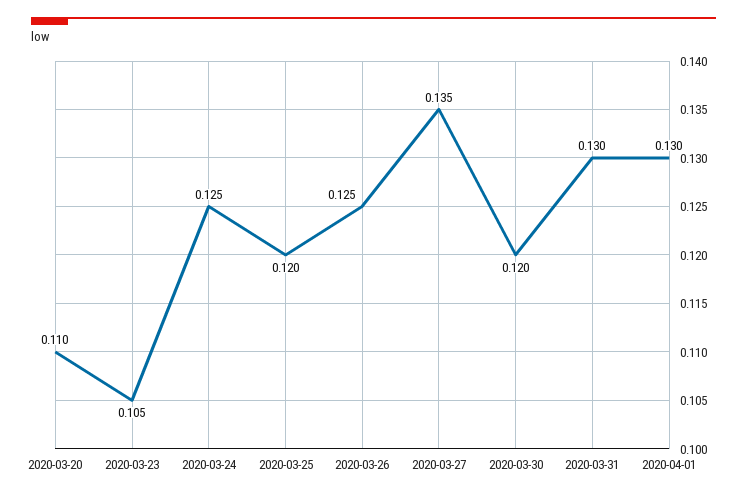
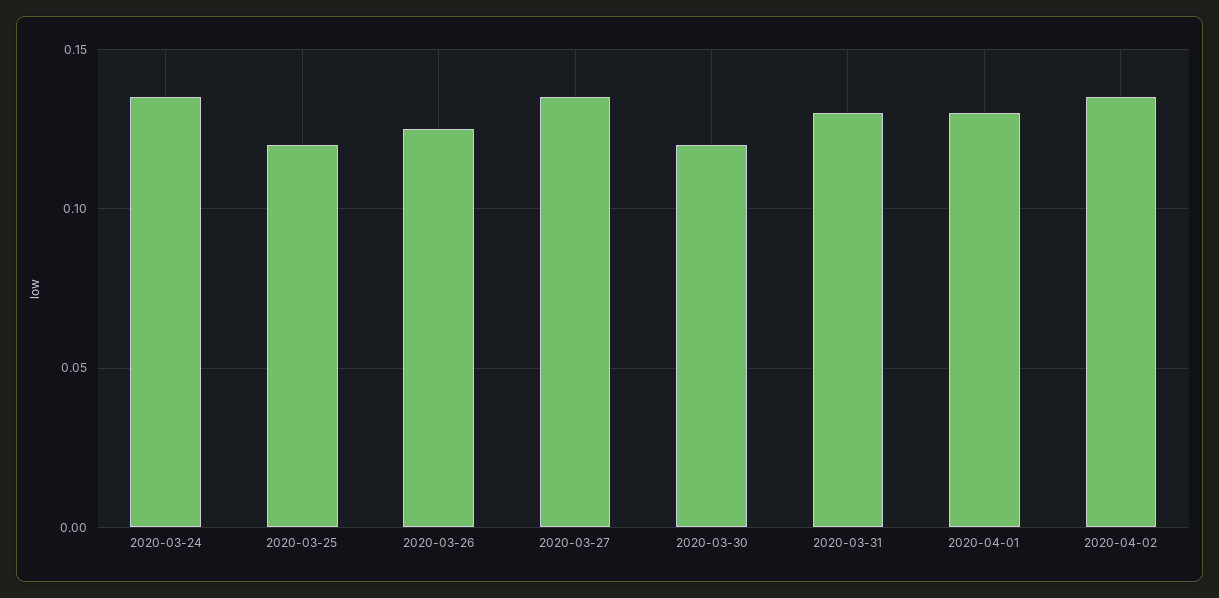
2020-03-20: 0.11 -> none
2020-03-23: 0.105 -> none
2020-03-24: 0.125 -> 0.135
2020-04-02: none -> 0.135

